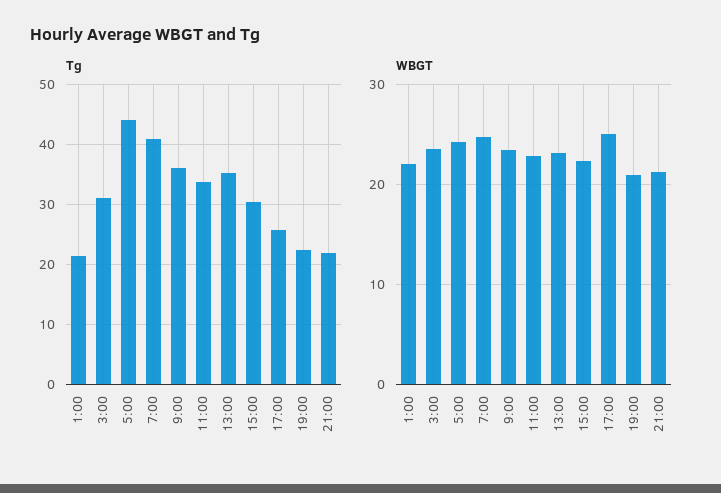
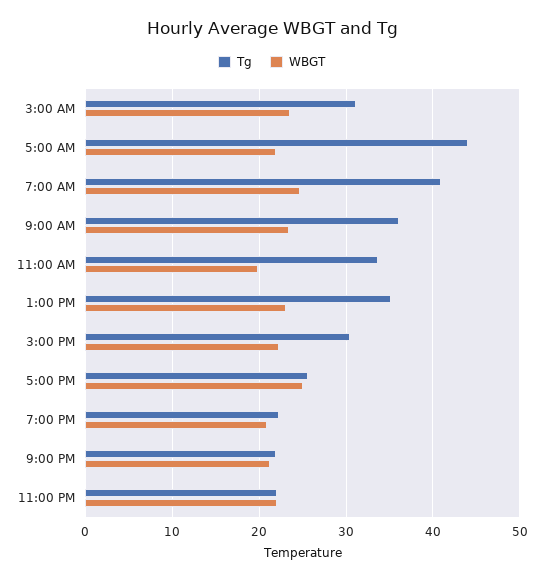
Tg, 1:00: 22 -> none
WBGT, 1:00: 22 -> none
WBGT, 5:00: 24 -> 22
WBGT, 11:00: 23 -> 20
Tg, 11:00 PM: none -> 22
WBGT, 11:00 PM: none -> 22

